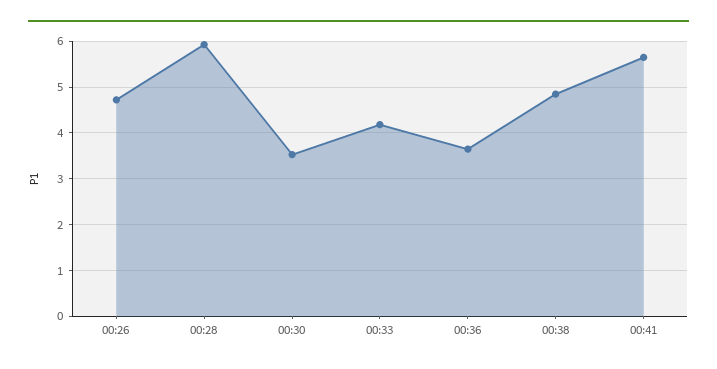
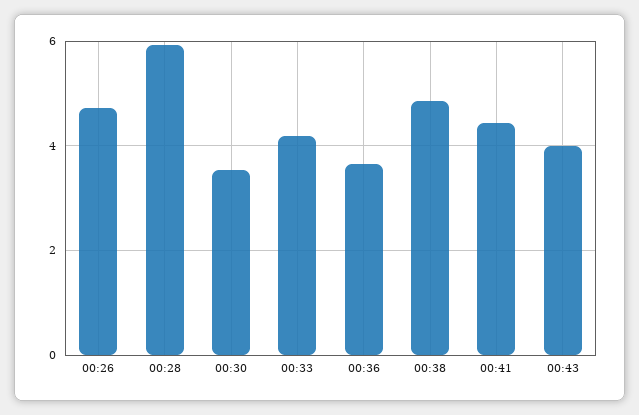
00:41: 5.6 -> 4.4
00:43: none -> 4

